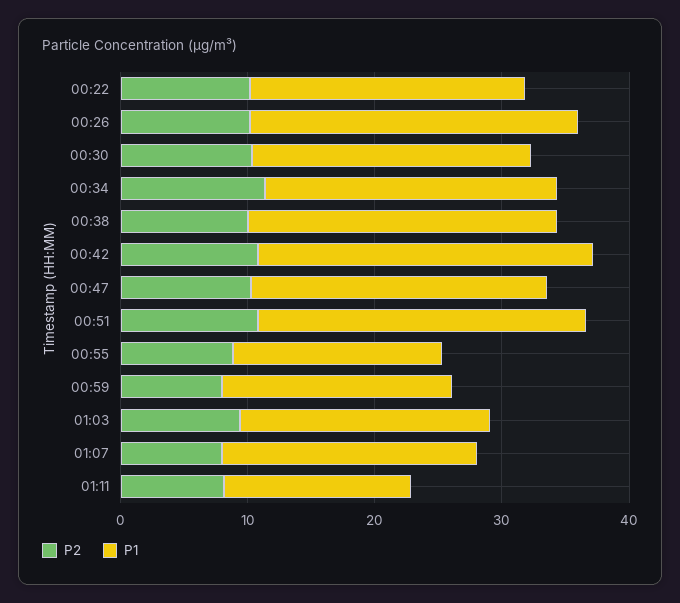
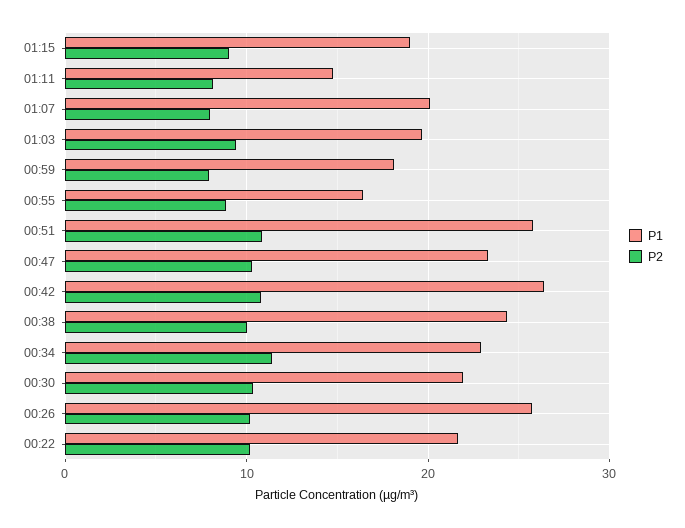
P1, 01:15: none -> 19
P2, 01:15: none -> 9

